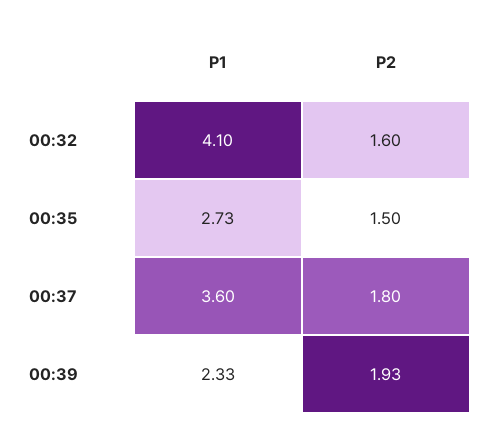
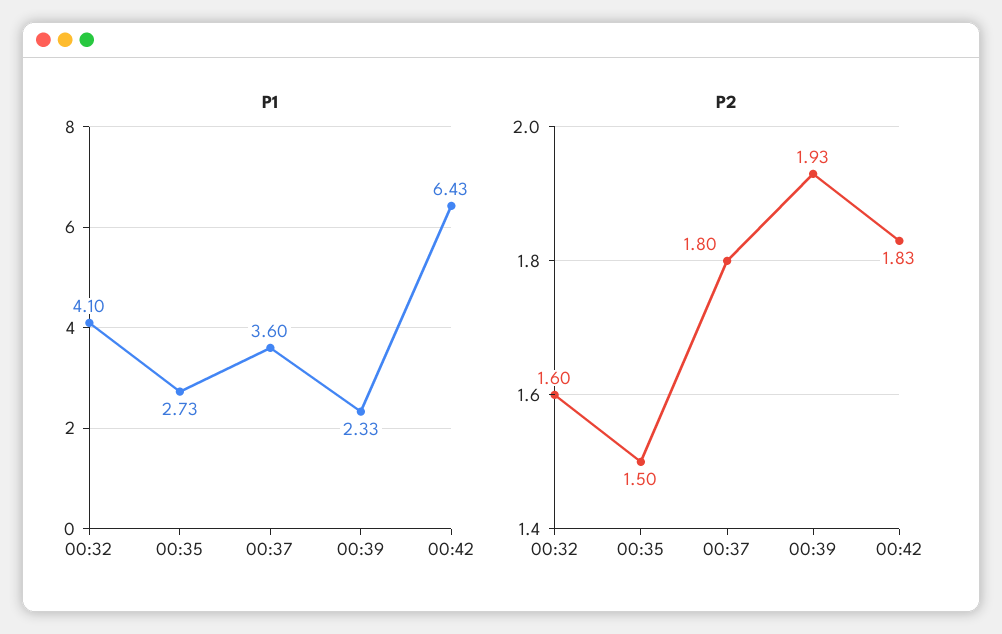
P1, 00:42: none -> 6.43
P2, 00:42: none -> 1.83

